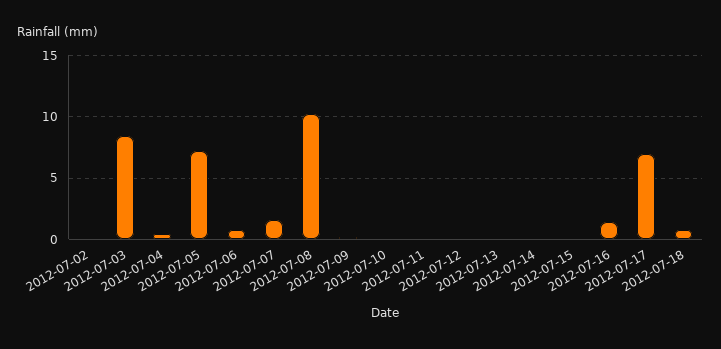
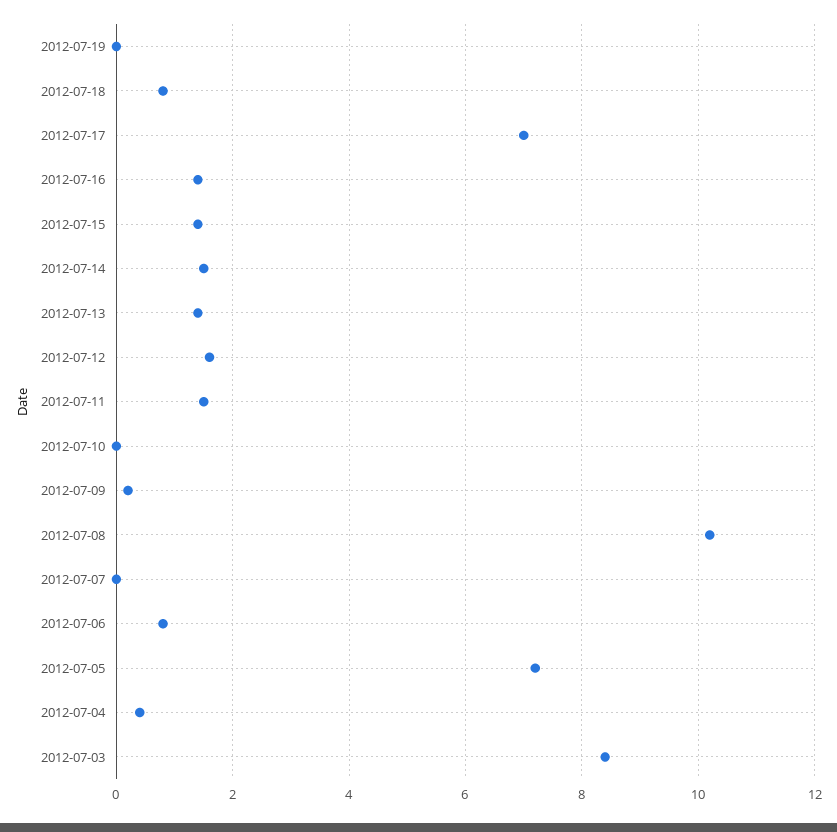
2012-07-02: 0 -> none
2012-07-07: 1.5 -> 0
2012-07-11: 0 -> 1.5
2012-07-12: 0 -> 1.5
2012-07-13: 0 -> 1.5
2012-07-14: 0 -> 1.5
2012-07-15: 0 -> 1.5
2012-07-19: none -> 0

